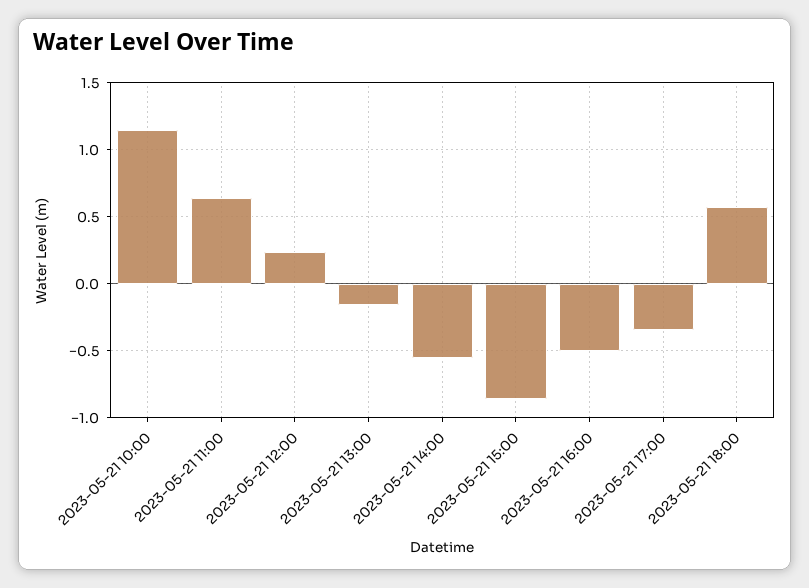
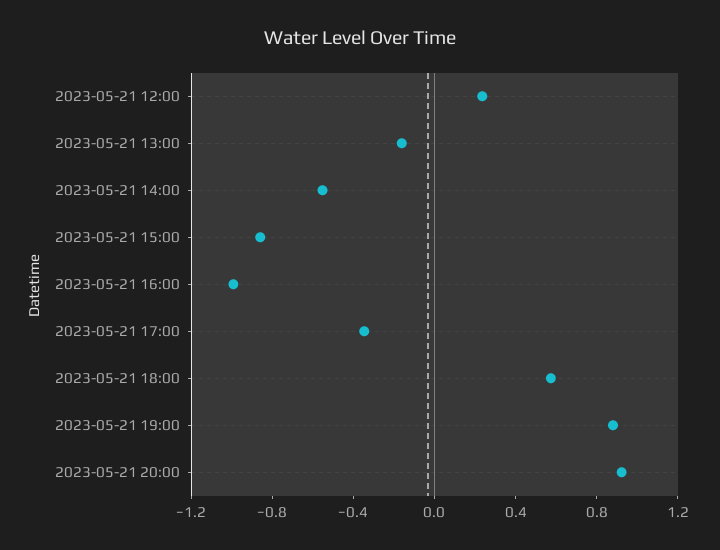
2023-05-21 10:00: 1.15 -> none
2023-05-21 11:00: 0.65 -> none
2023-05-21 16:00: -0.5 -> -1
2023-05-21 19:00: none -> 0.9
2023-05-21 20:00: none -> 0.9

